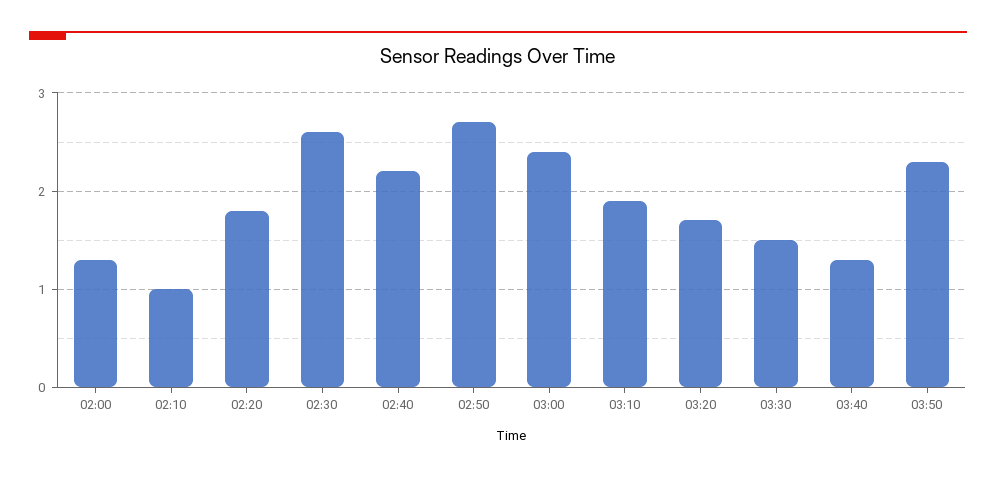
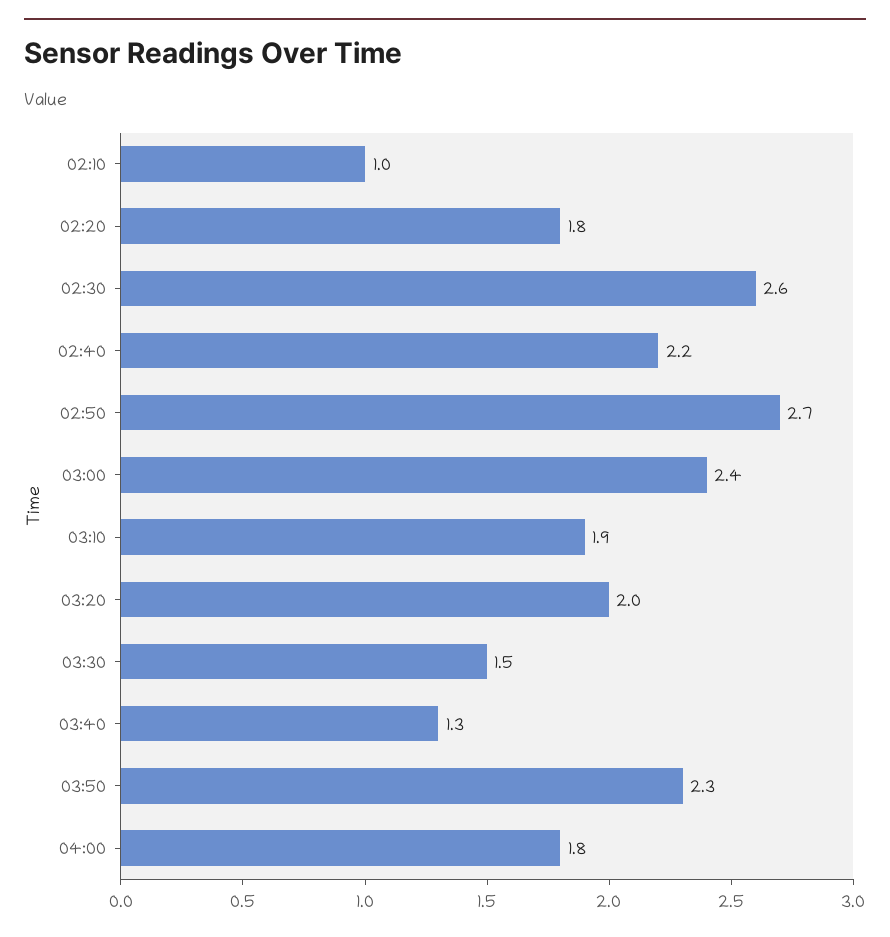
02:00: 1.3 -> none
03:20: 1.7 -> 2
04:00: none -> 1.8

